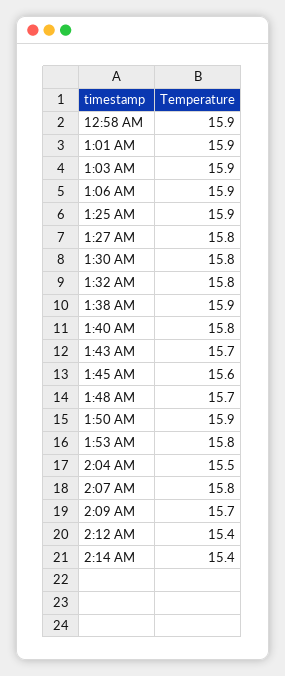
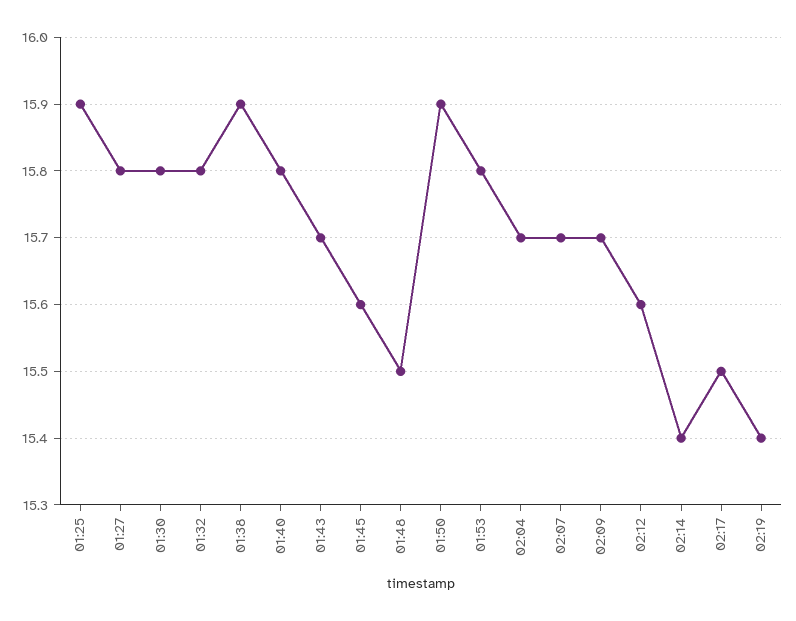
12:58 AM: 15.9 -> none
1:01 AM: 15.9 -> none
1:03 AM: 15.9 -> none
1:06 AM: 15.9 -> none
1:48 AM: 15.7 -> 15.5
2:04 AM: 15.5 -> 15.7
2:07 AM: 15.8 -> 15.7
2:12 AM: 15.4 -> 15.6
02:17: none -> 15.5
02:19: none -> 15.4

